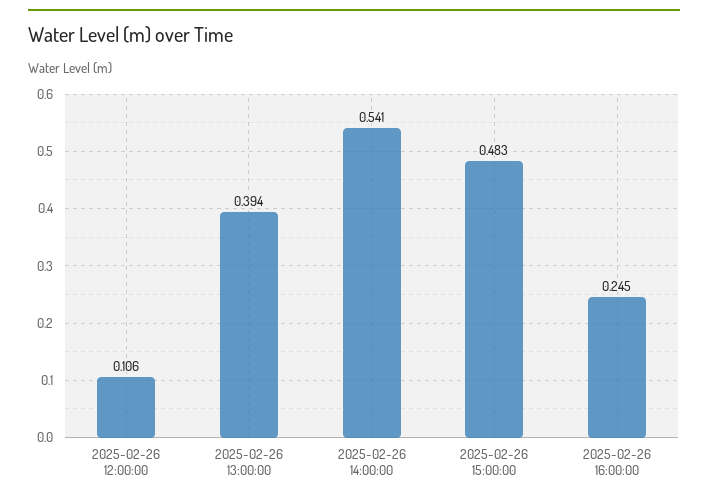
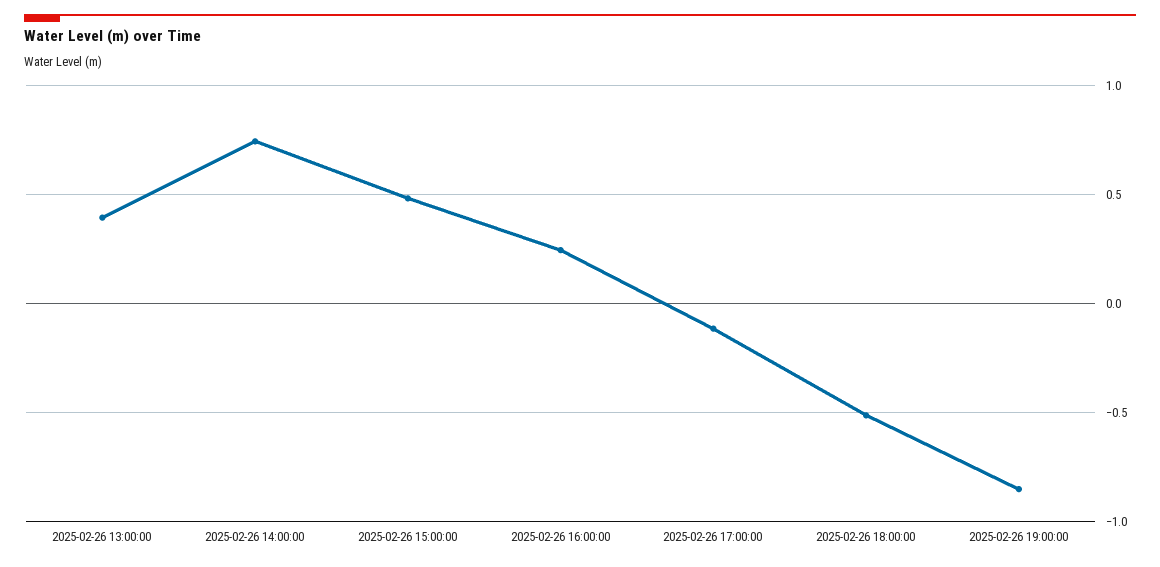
2025-02-26 12:00:00: 0.106 -> none
2025-02-26 14:00:00: 0.541 -> 0.75
2025-02-26 17:00:00: none -> -0.1
2025-02-26 18:00:00: none -> -0.5
2025-02-26 19:00:00: none -> -0.85

